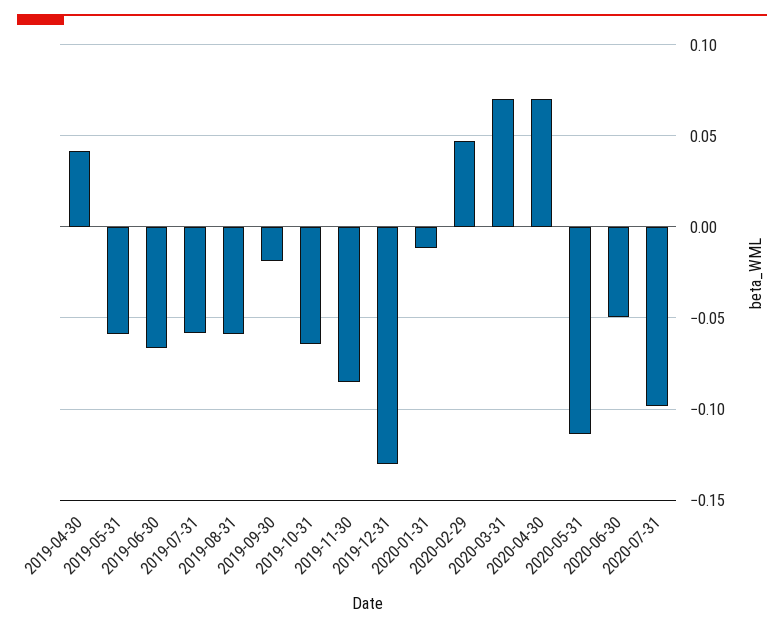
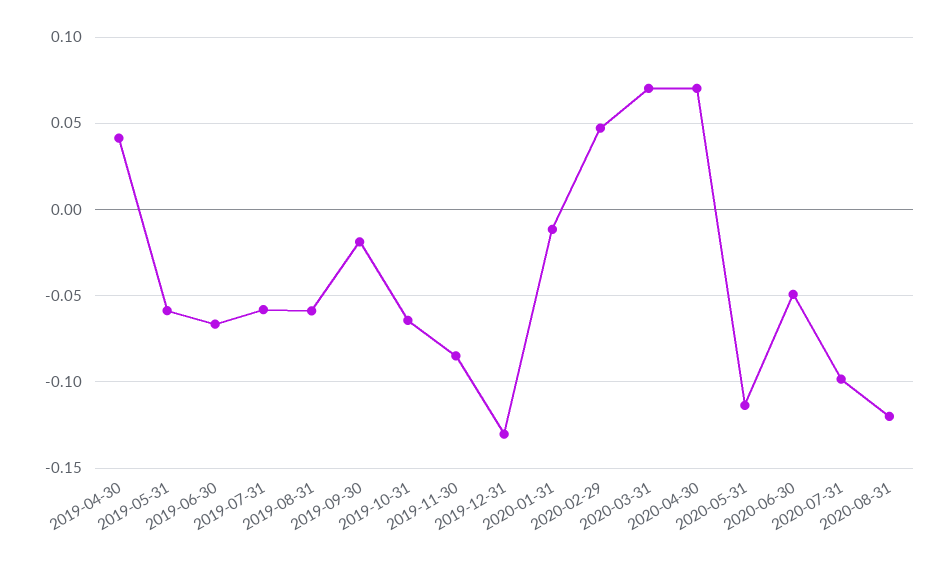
2020-08-31: none -> -0.12

